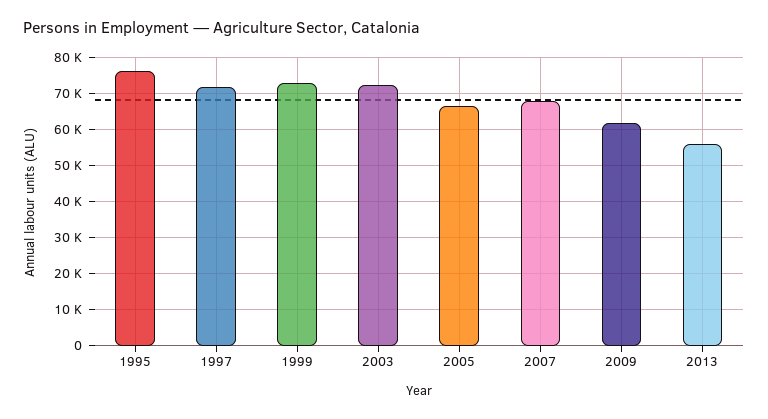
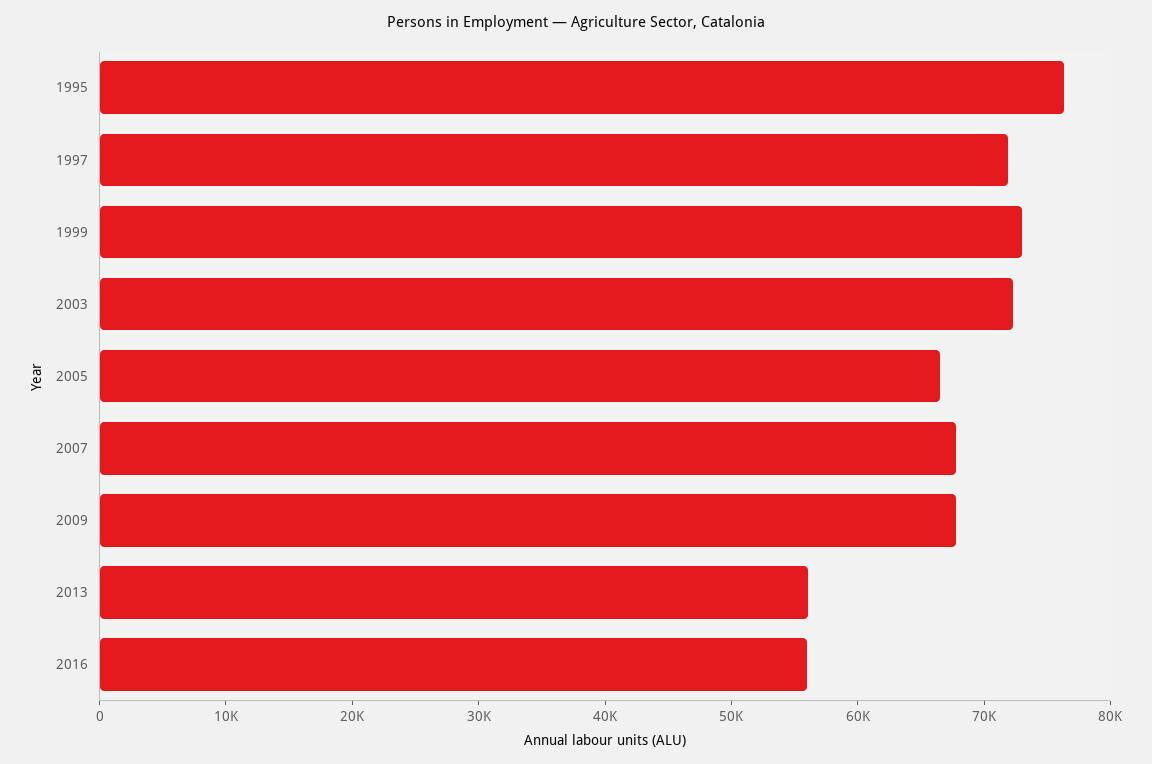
2009: 62000 -> 68000
2016: none -> 56000

